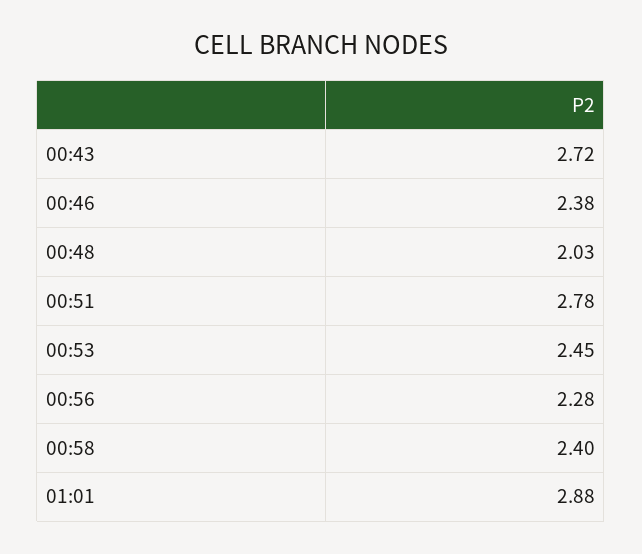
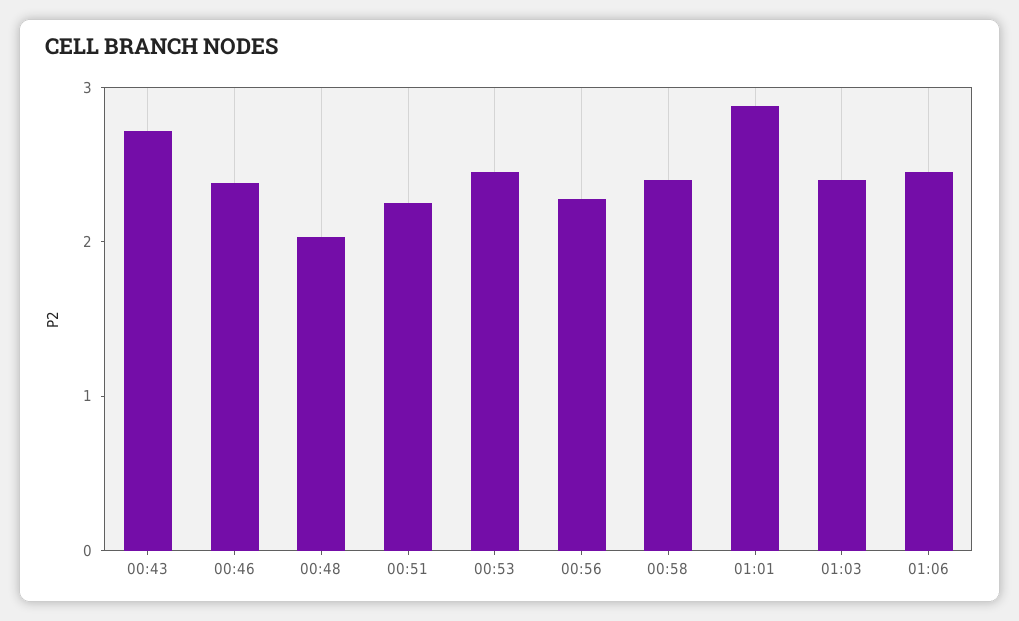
00:51: 2.78 -> 2.2
01:03: none -> 2.4
01:06: none -> 2.4

